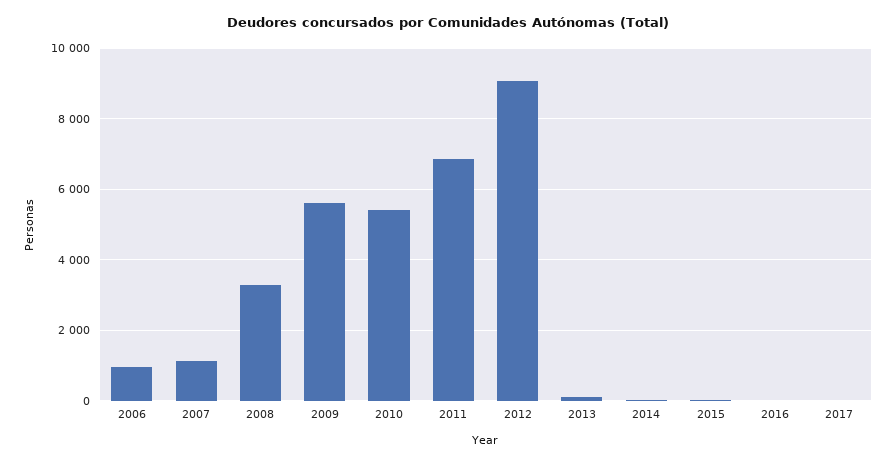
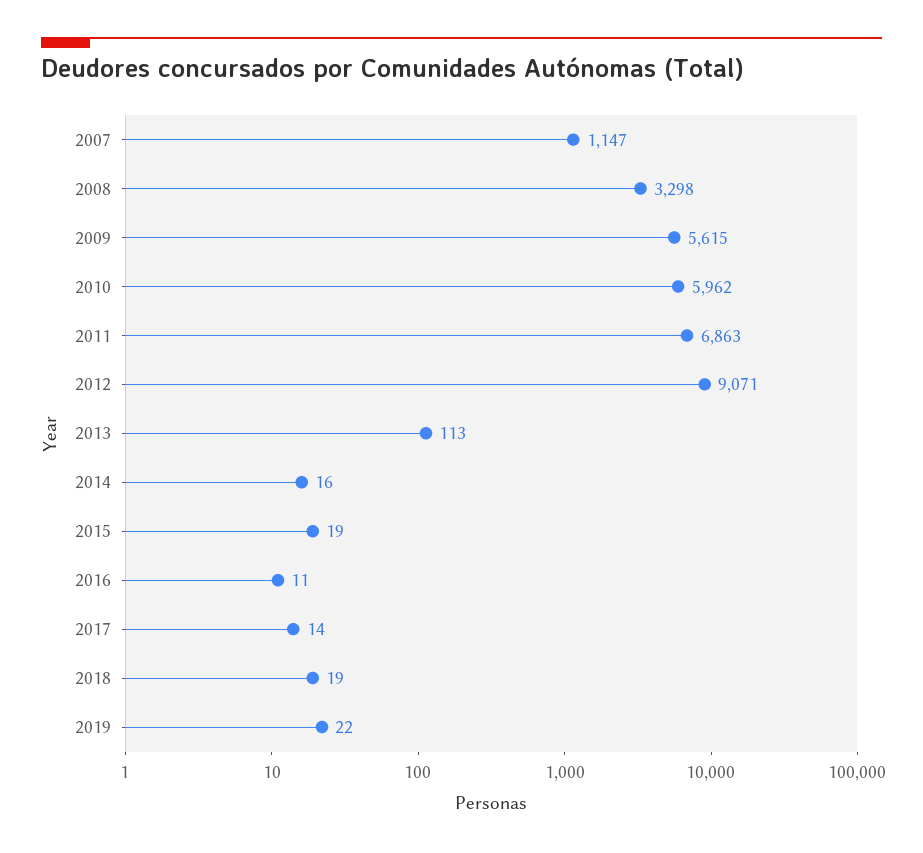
2006: 1000 -> none
2010: 5400 -> 5962
2018: none -> 19
2019: none -> 22

